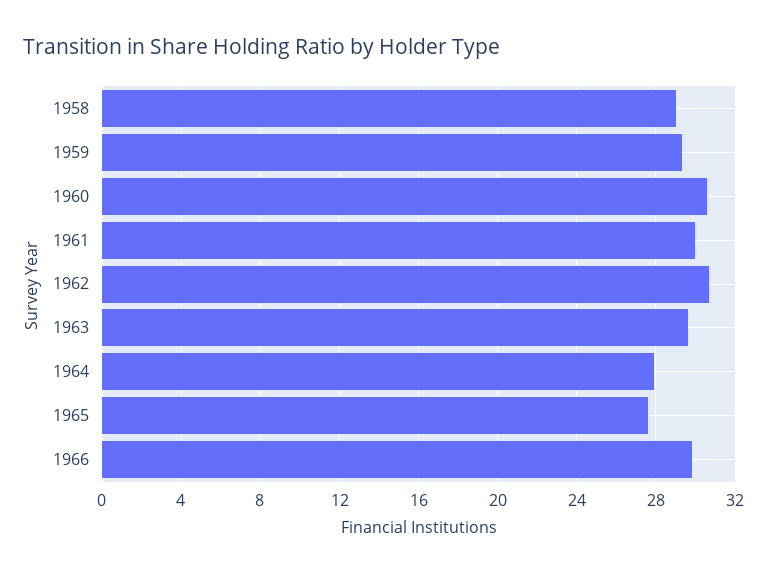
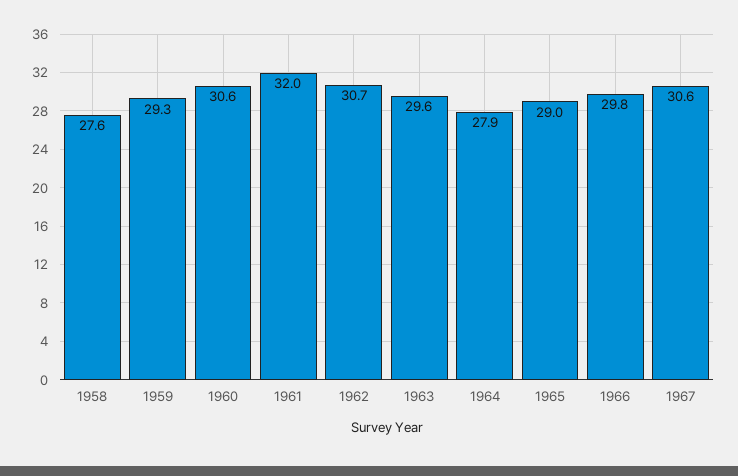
1958: 29 -> 27.6
1961: 30 -> 32
1965: 27.5 -> 29
1967: none -> 30.6

